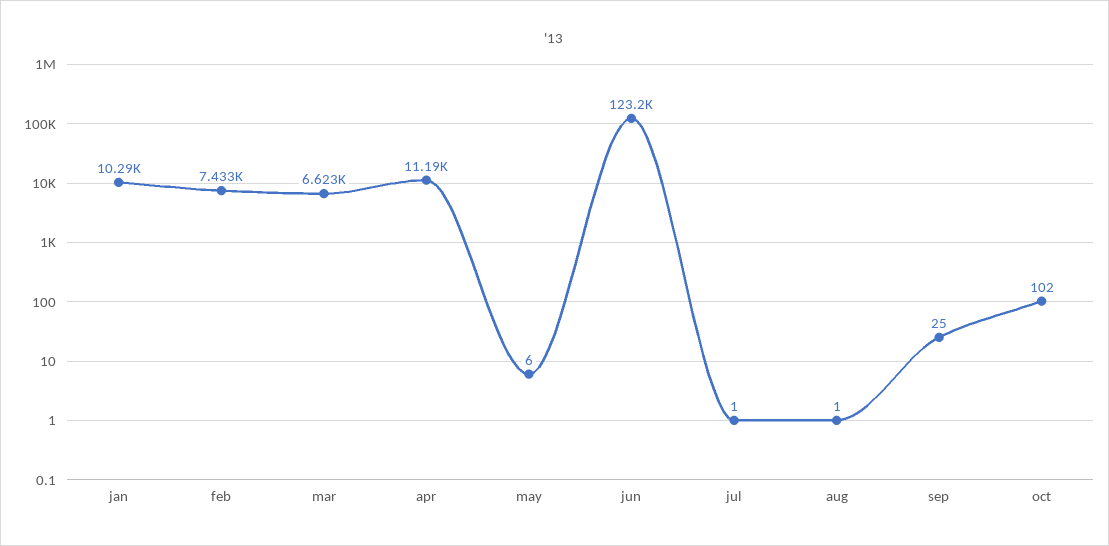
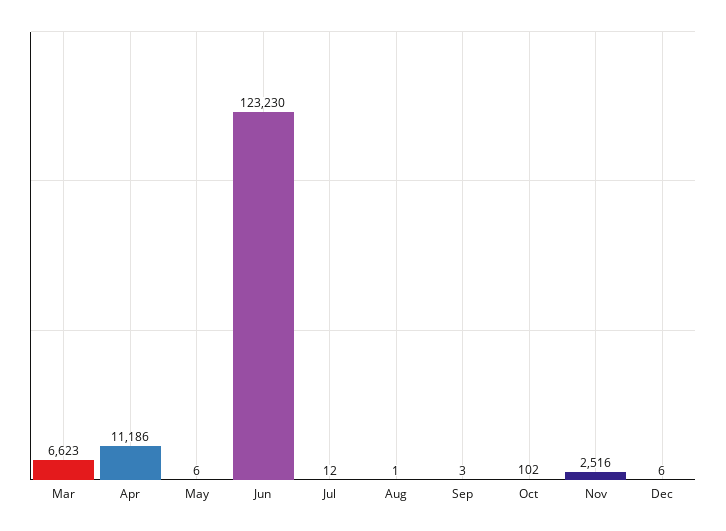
jan: 10290 -> none
feb: 7433 -> none
jul: 1 -> 12
sep: 25 -> 3
Nov: none -> 2516
Dec: none -> 6

